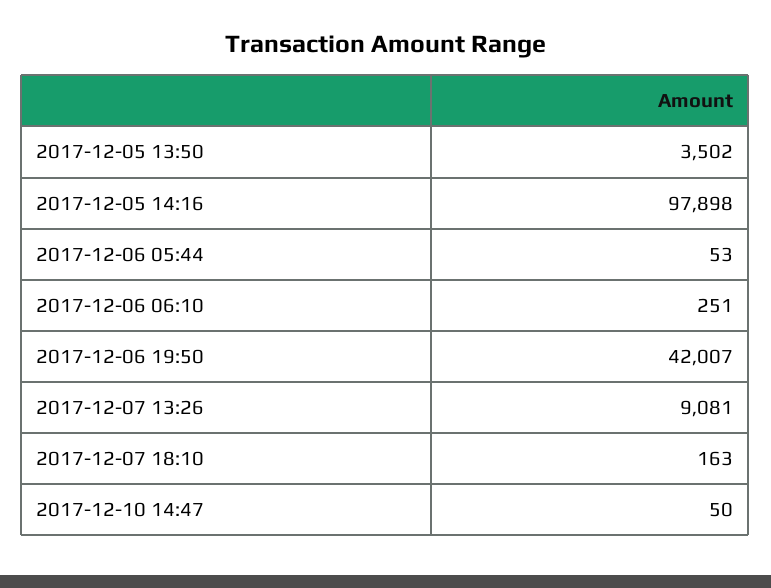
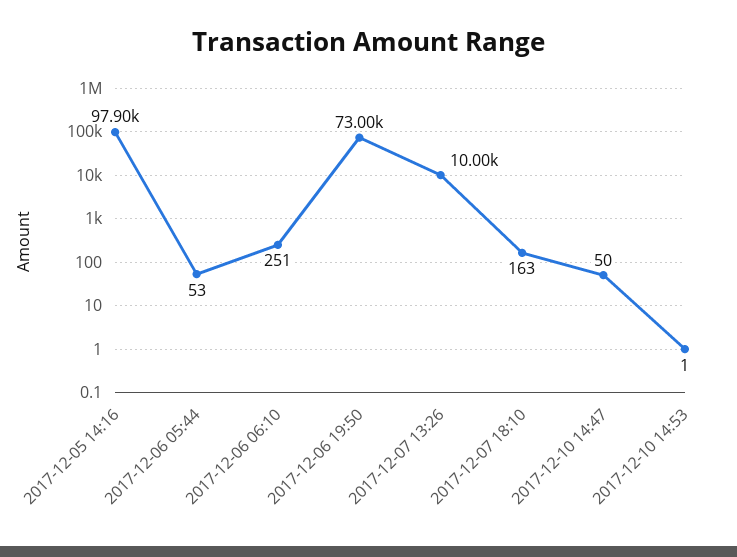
2017-12-05 13:50: 3502 -> none
2017-12-06 19:50: 42007 -> 73000
2017-12-07 13:26: 9081 -> 10000
2017-12-10 14:53: none -> 1

